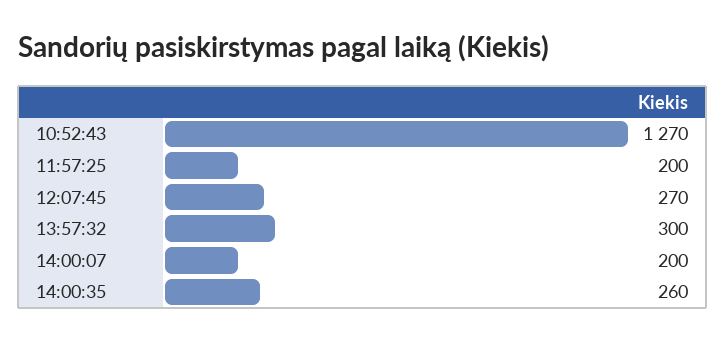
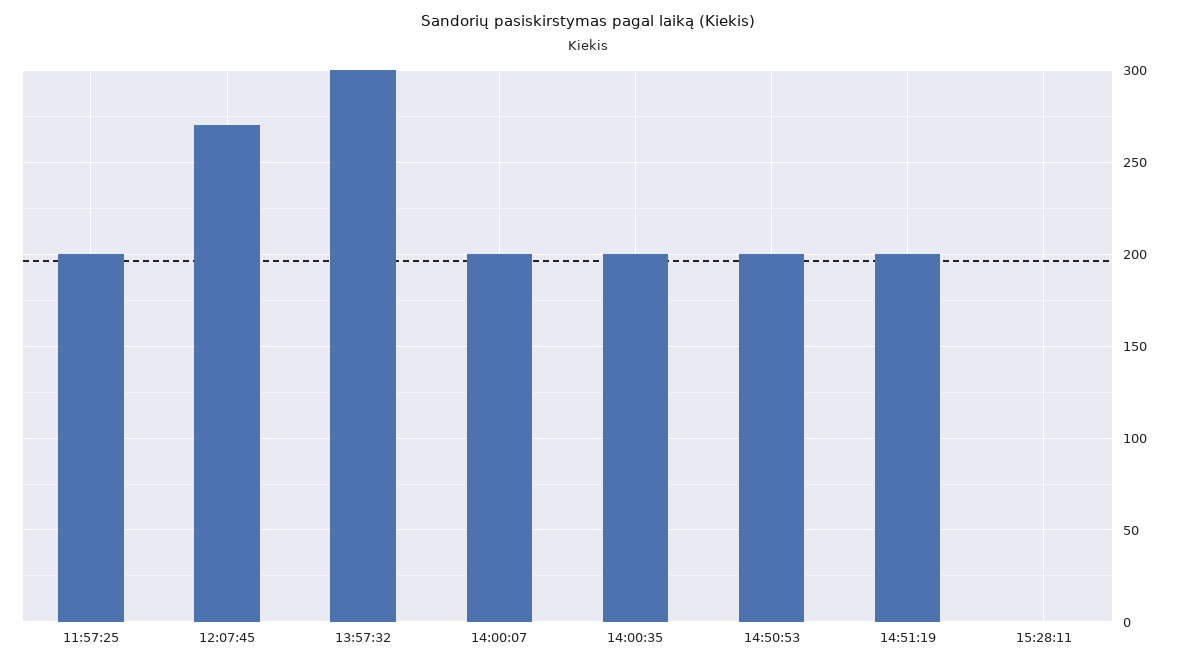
10:52:43: 1270 -> none
14:00:35: 260 -> 200
14:50:53: none -> 200
14:51:19: none -> 200
15:28:11: none -> 0

